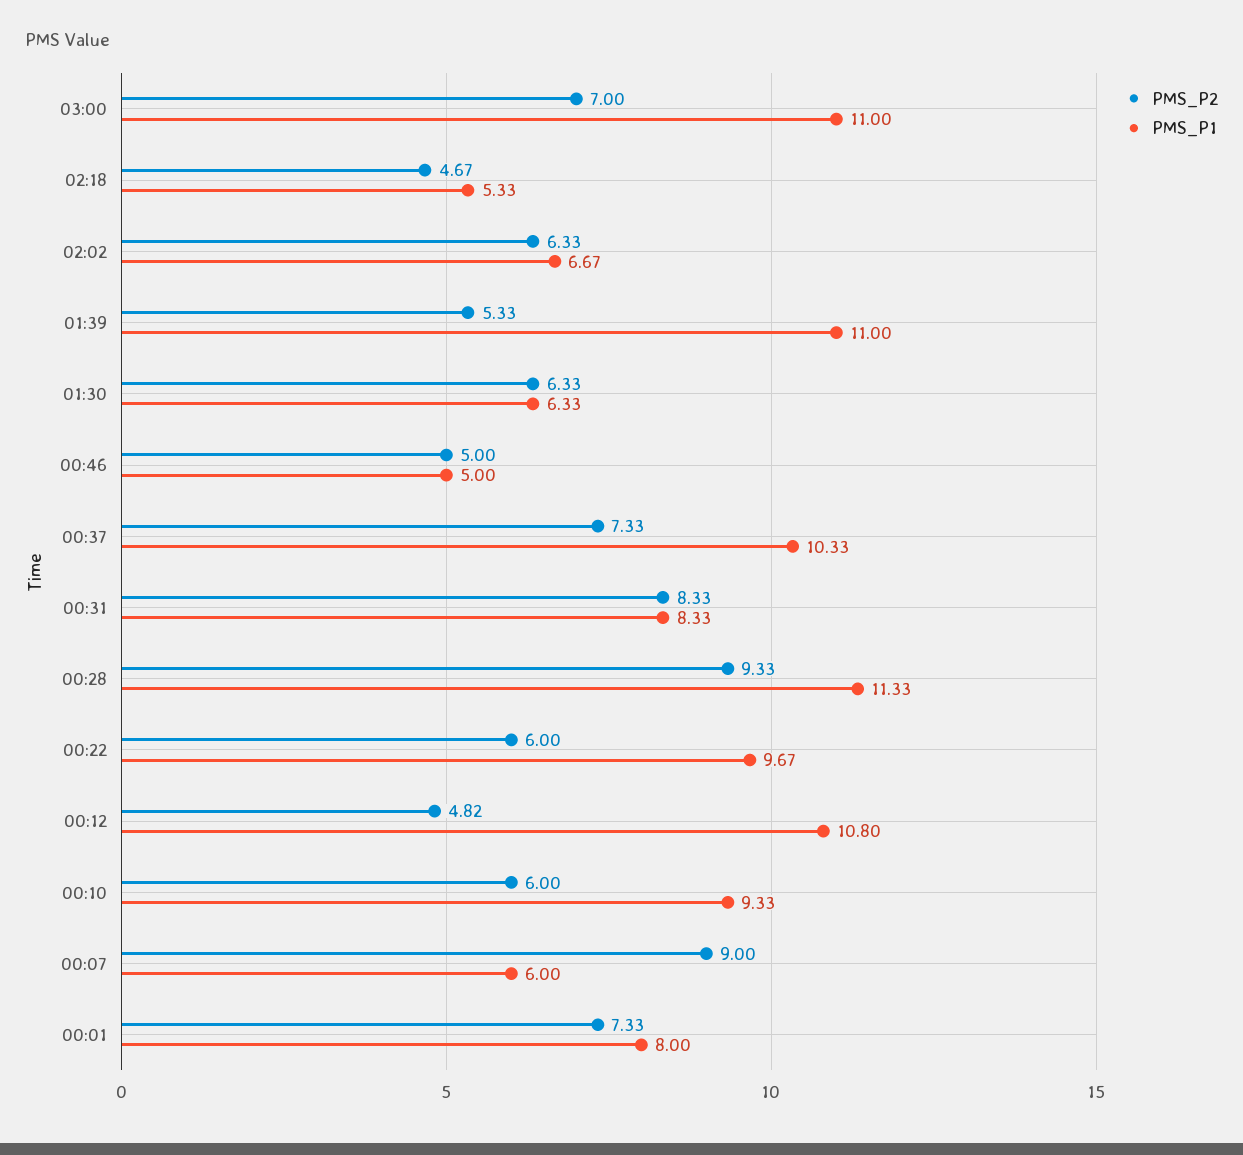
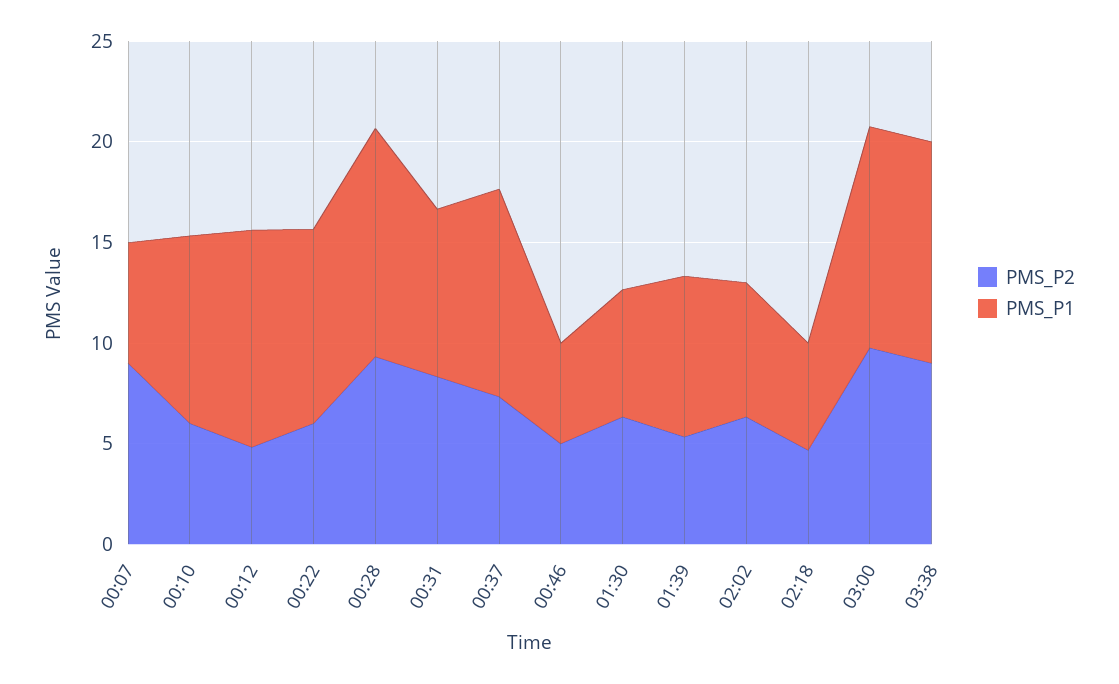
PMS_P2, 03:00: 7 -> 10
PMS_P1, 01:39: 11 -> 8
PMS_P2, 00:01: 7.33 -> none
PMS_P1, 00:01: 8 -> none
PMS_P2, 03:38: none -> 9
PMS_P1, 03:38: none -> 11

